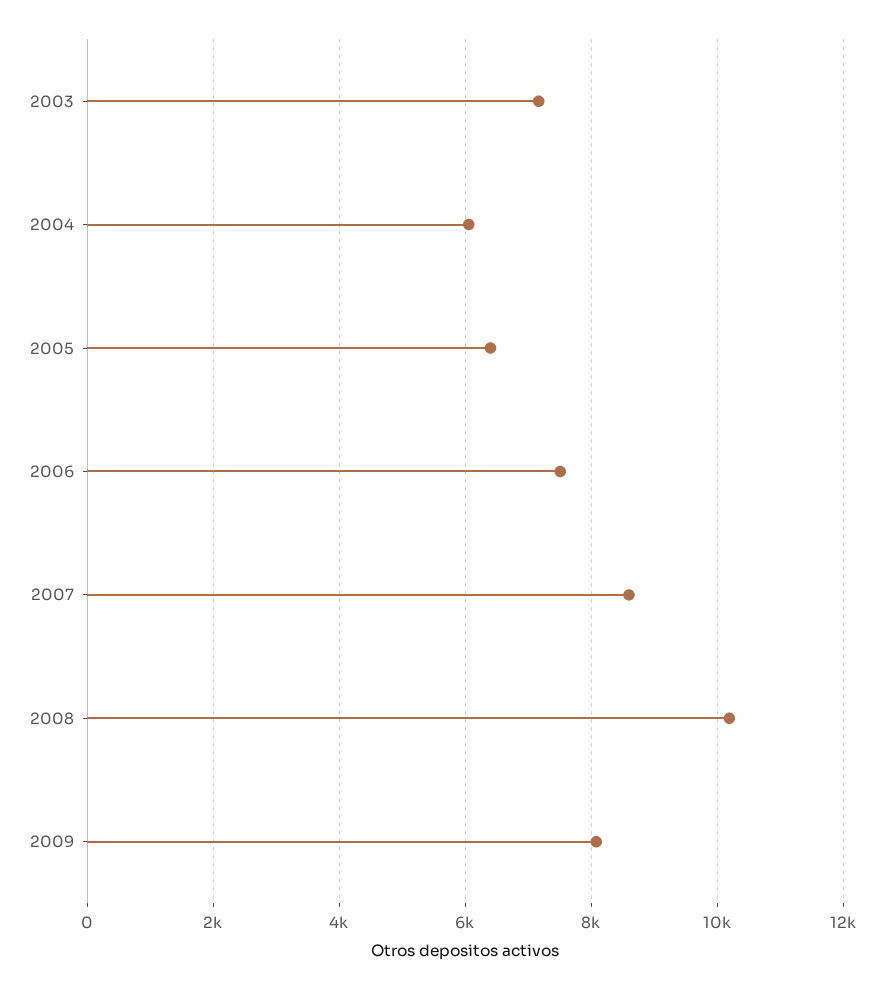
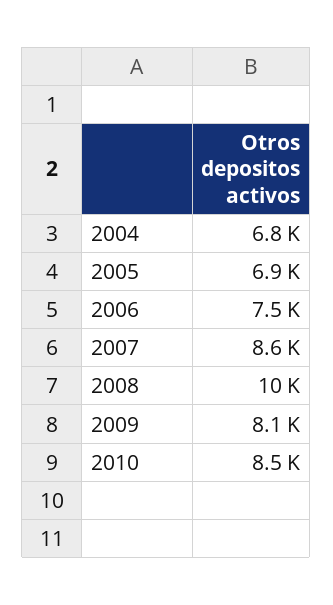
2003: 7200 -> none
2004: 6000 -> 6800
2005: 6400 -> 6900
2010: none -> 8500

